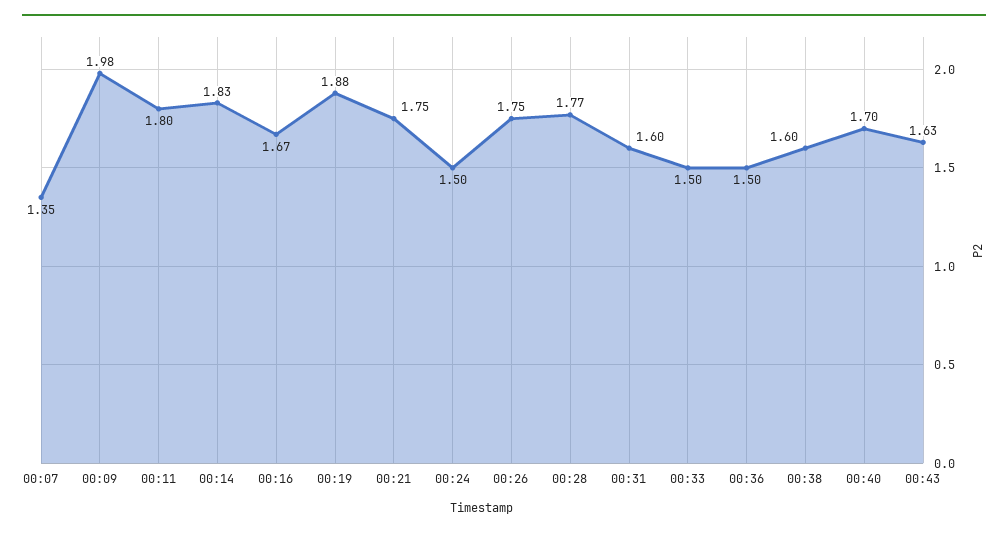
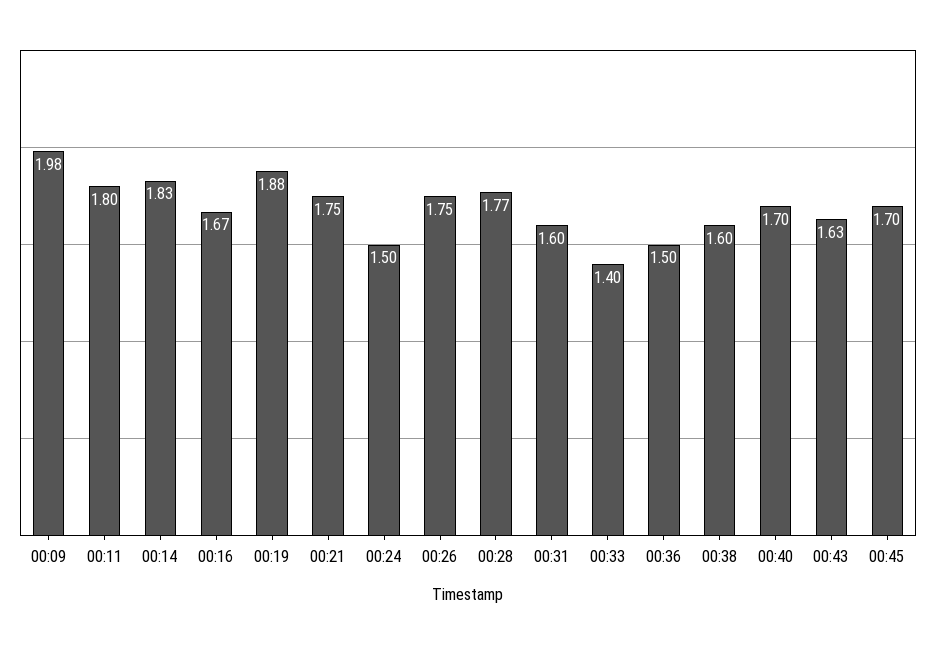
00:07: 1.35 -> none
00:33: 1.5 -> 1.4
00:45: none -> 1.7

